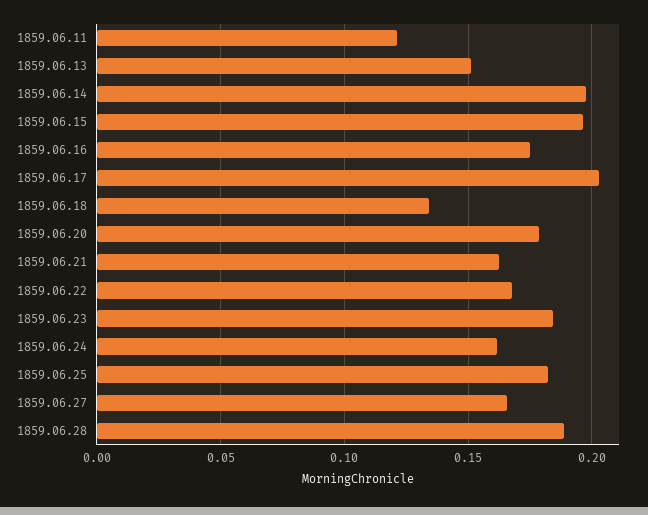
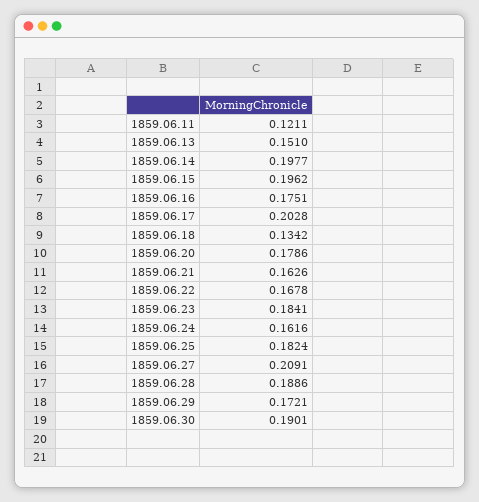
1859.06.27: 0.165 -> 0.2091
1859.06.29: none -> 0.1721
1859.06.30: none -> 0.1901

